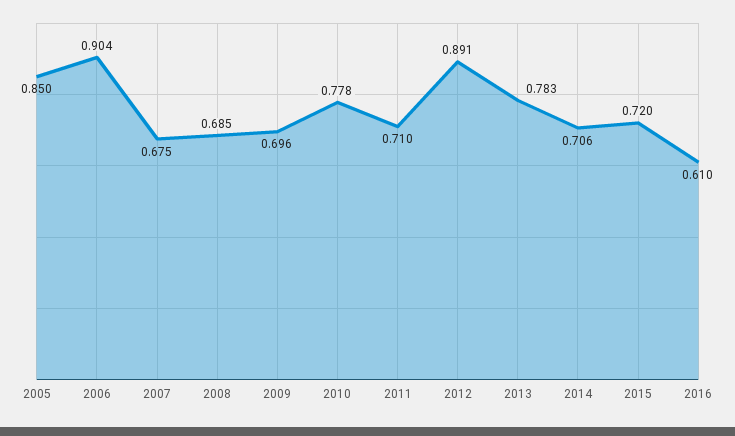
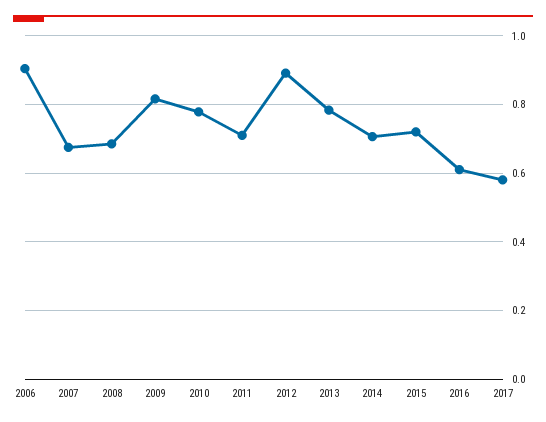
2005: 0.85 -> none
2009: 0.696 -> 0.82
2017: none -> 0.58

